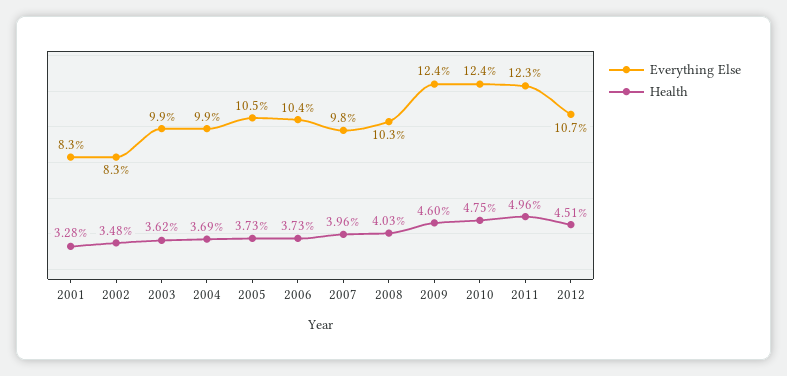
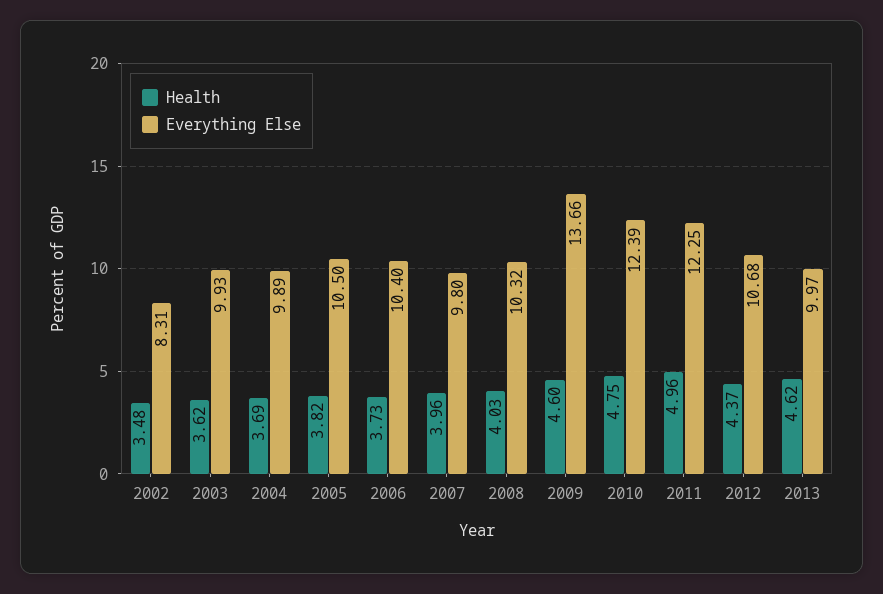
Everything Else, 2001: 8.3 -> none
Health, 2001: 3.28 -> none
Health, 2005: 3.73 -> 3.82
Everything Else, 2009: 12.4 -> 13.66
Health, 2012: 4.51 -> 4.37
Health, 2013: none -> 4.62
Everything Else, 2013: none -> 9.97

